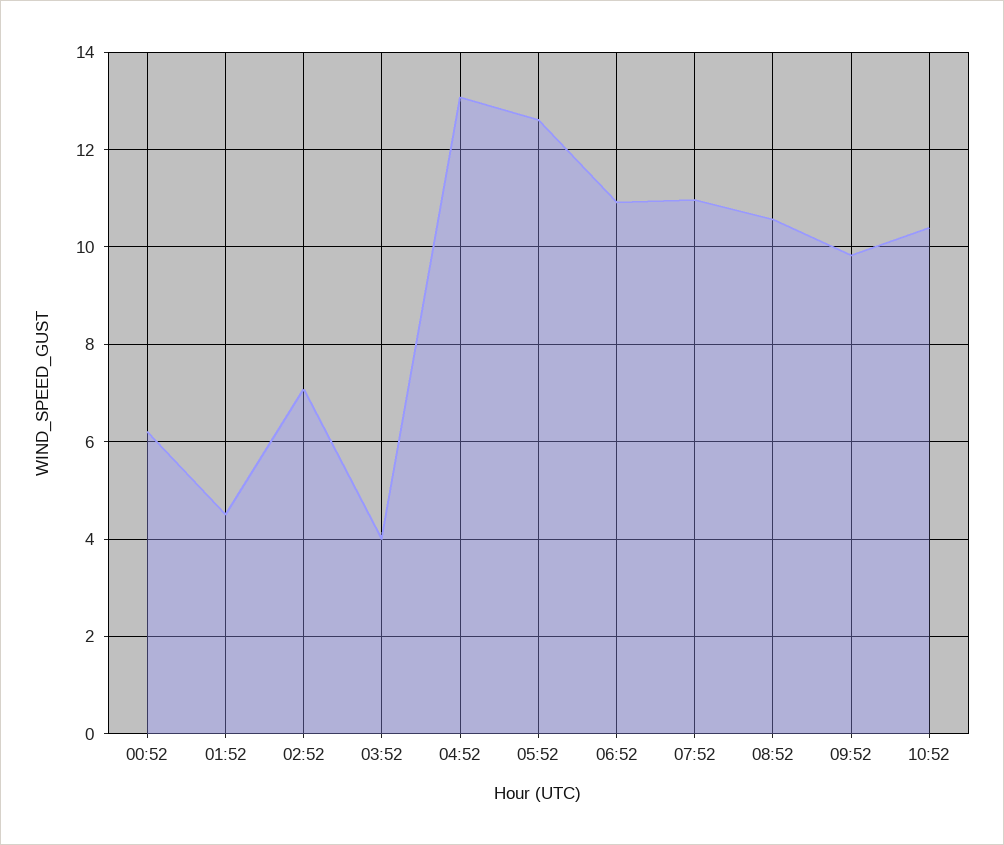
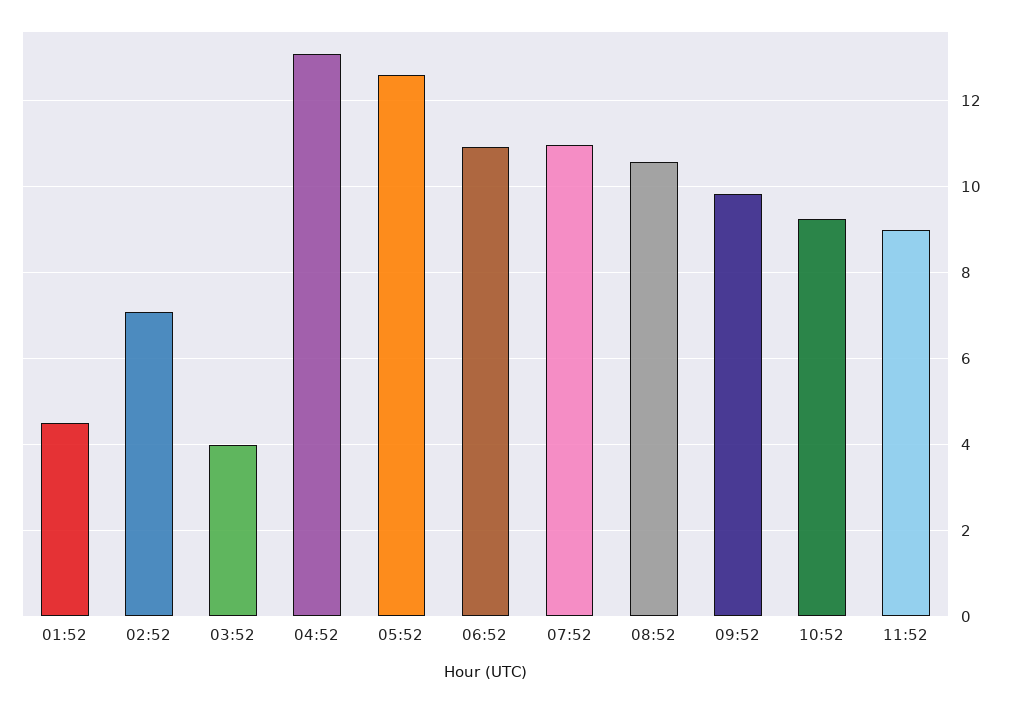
00:52: 6.2 -> none
10:52: 10.4 -> 9.2
11:52: none -> 9

